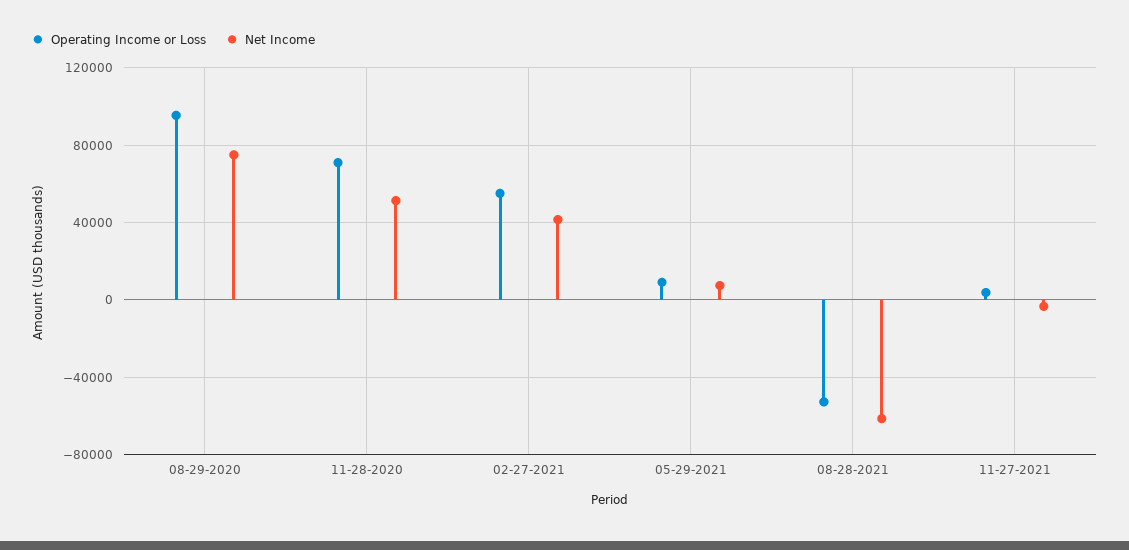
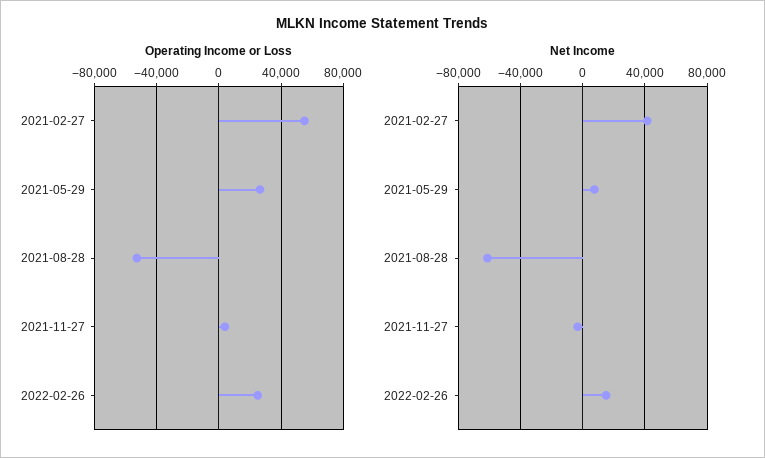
Operating Income or Loss, 08-29-2020: 95000 -> none
Net Income, 08-29-2020: 75000 -> none
Operating Income or Loss, 11-28-2020: 70000 -> none
Net Income, 11-28-2020: 50000 -> none
Operating Income or Loss, 05-29-2021: 10000 -> 25000
Operating Income or Loss, 2022-02-26: none -> 25000
Net Income, 2022-02-26: none -> 15000

